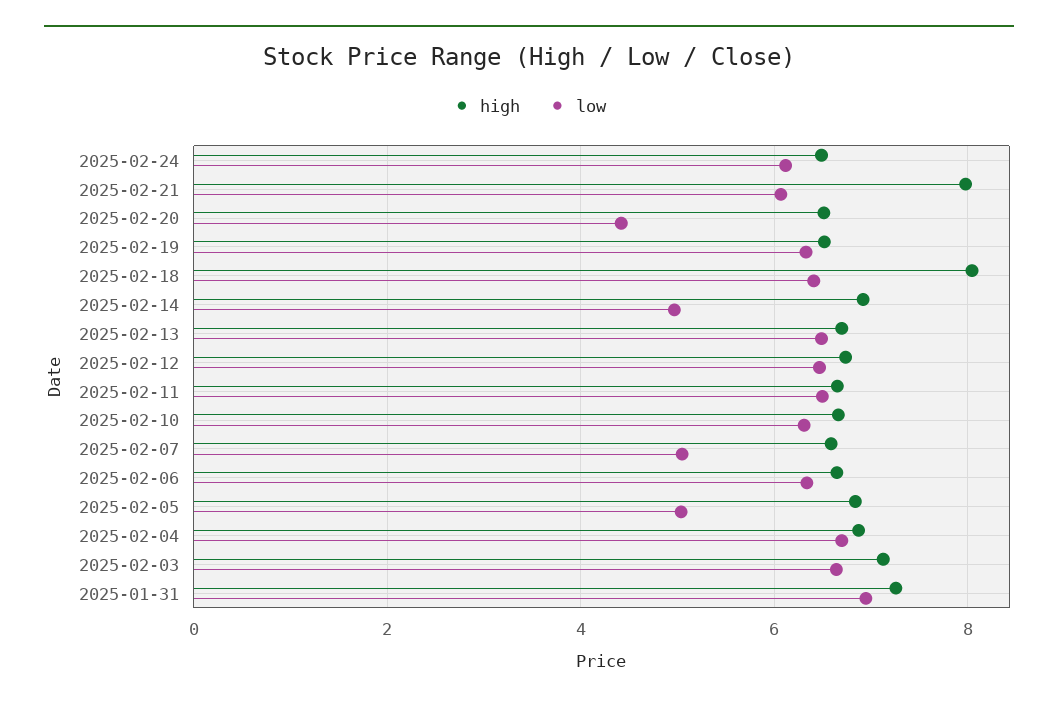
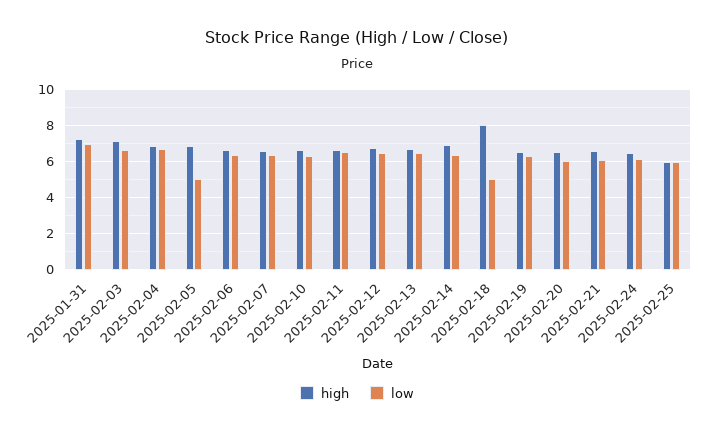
high, 2025-02-21: 8 -> 6.5
low, 2025-02-20: 4.4 -> 6
low, 2025-02-18: 6.4 -> 5
low, 2025-02-14: 5 -> 6.5
low, 2025-02-07: 5 -> 6.5
high, 2025-02-25: none -> 6
low, 2025-02-25: none -> 6

